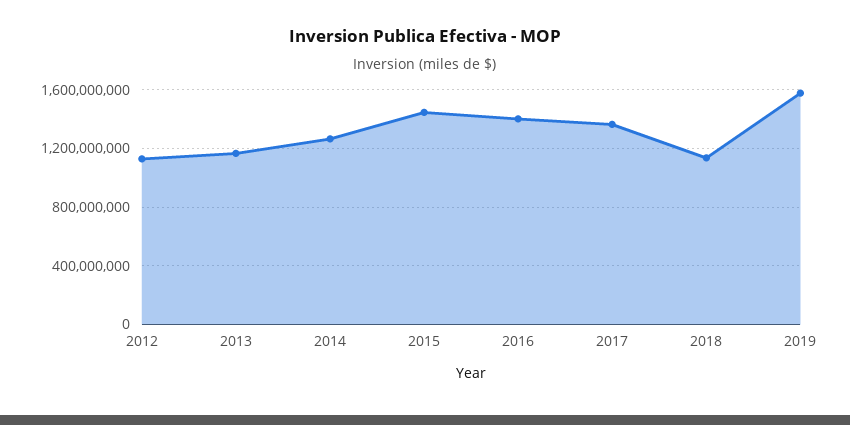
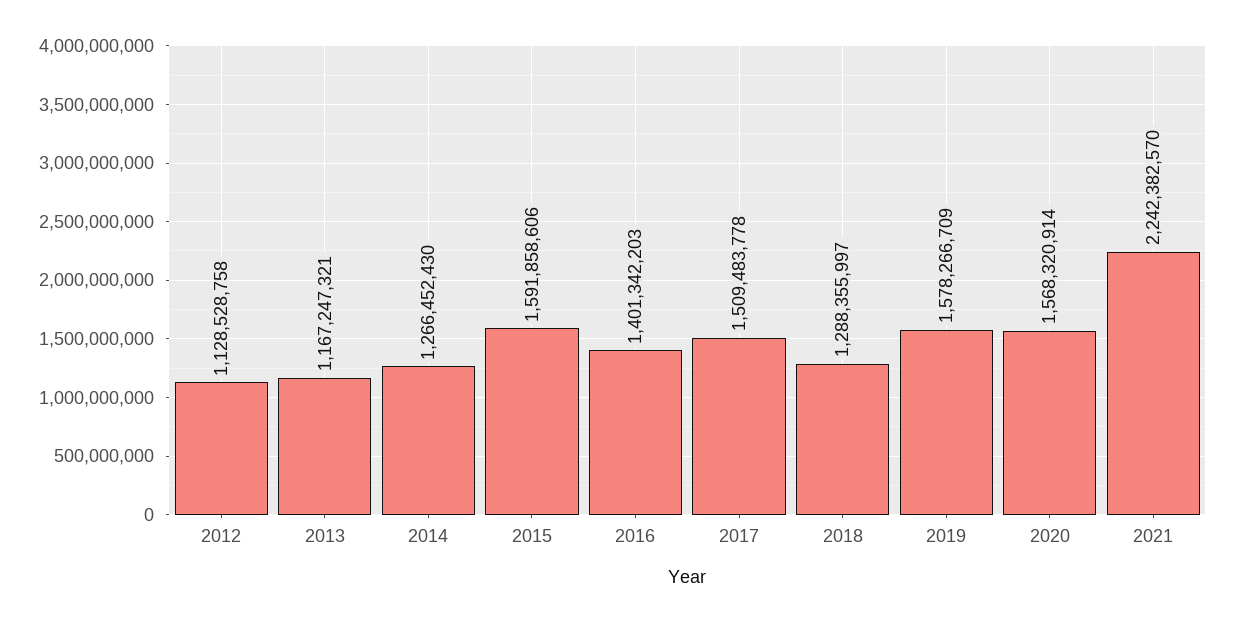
2015: 1450000000 -> 1591858606
2017: 1350000000 -> 1509483778
2018: 1150000000 -> 1288355997
2020: none -> 1568320914
2021: none -> 2242382570

